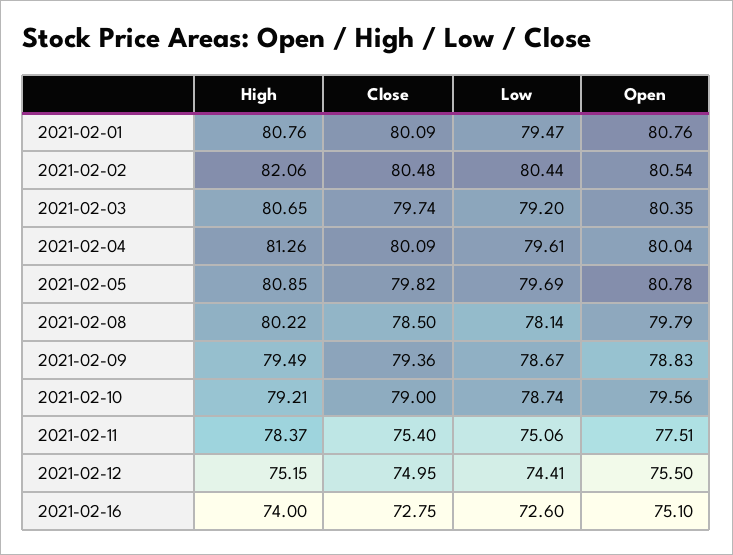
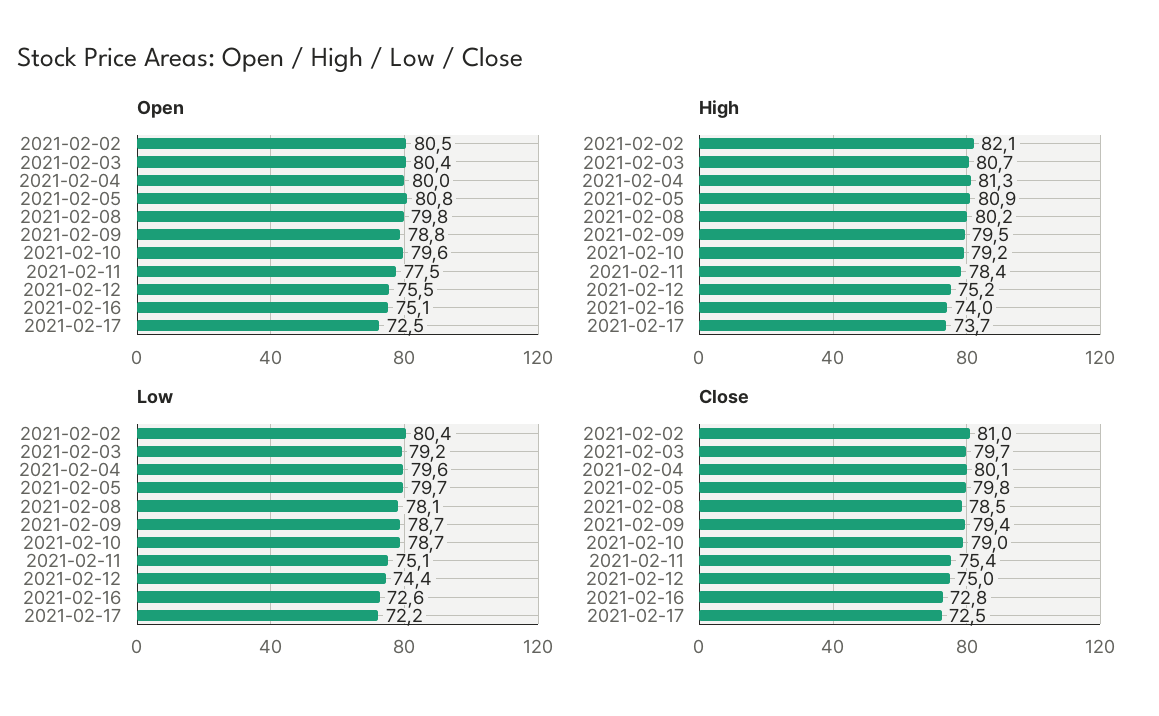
High, 2021-02-01: 80.76 -> none
Close, 2021-02-01: 80.09 -> none
Low, 2021-02-01: 79.47 -> none
Open, 2021-02-01: 80.76 -> none
Close, 2021-02-02: 80.48 -> 81
Open, 2021-02-17: none -> 72.5
High, 2021-02-17: none -> 73.7
Low, 2021-02-17: none -> 72.2
Close, 2021-02-17: none -> 72.5

